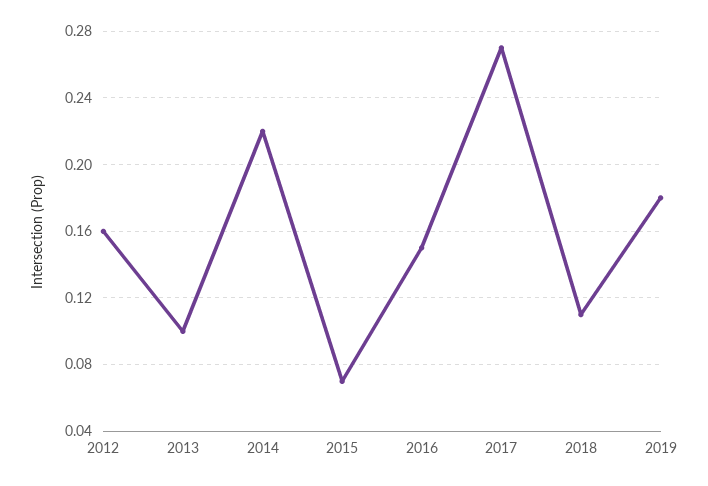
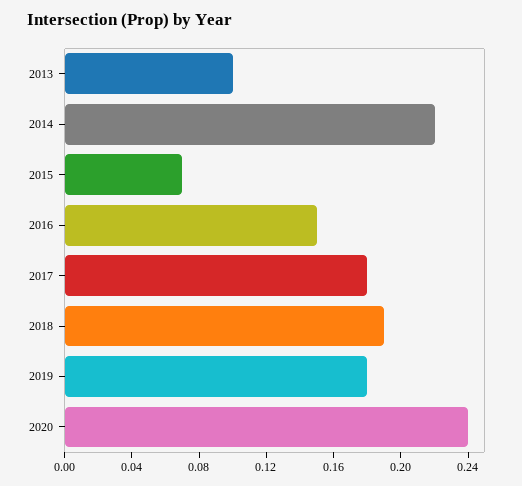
2012: 0.16 -> none
2017: 0.27 -> 0.18
2018: 0.11 -> 0.19
2020: none -> 0.24

